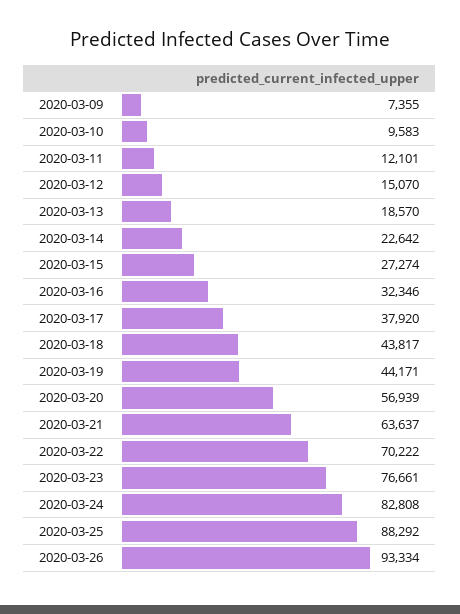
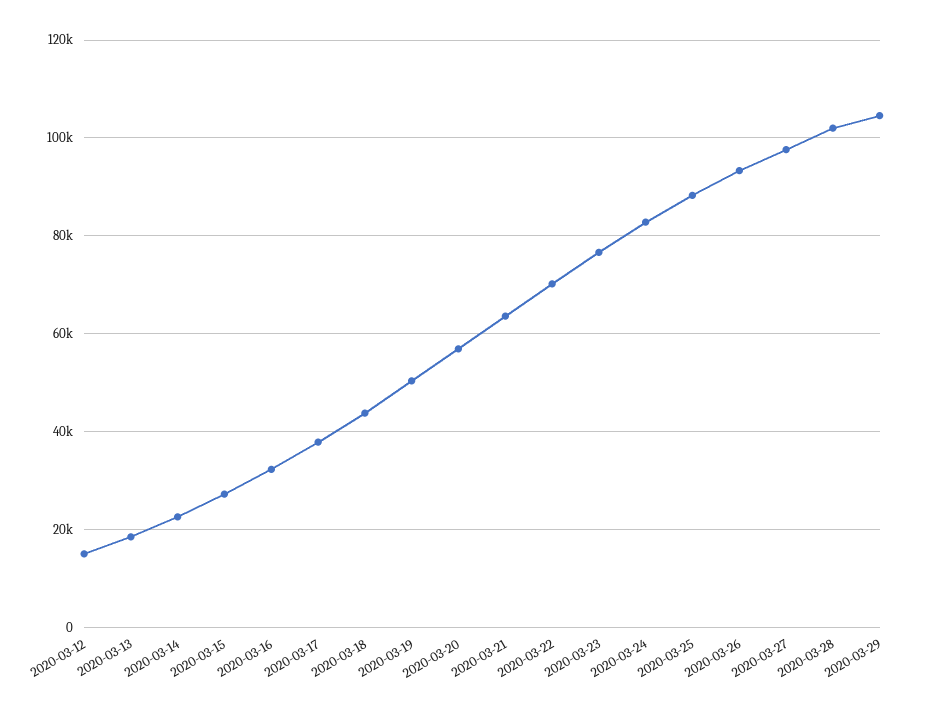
2020-03-09: 7355 -> none
2020-03-10: 9583 -> none
2020-03-11: 12101 -> none
2020-03-19: 44171 -> 50000
2020-03-27: none -> 98000
2020-03-28: none -> 102000
2020-03-29: none -> 104000

